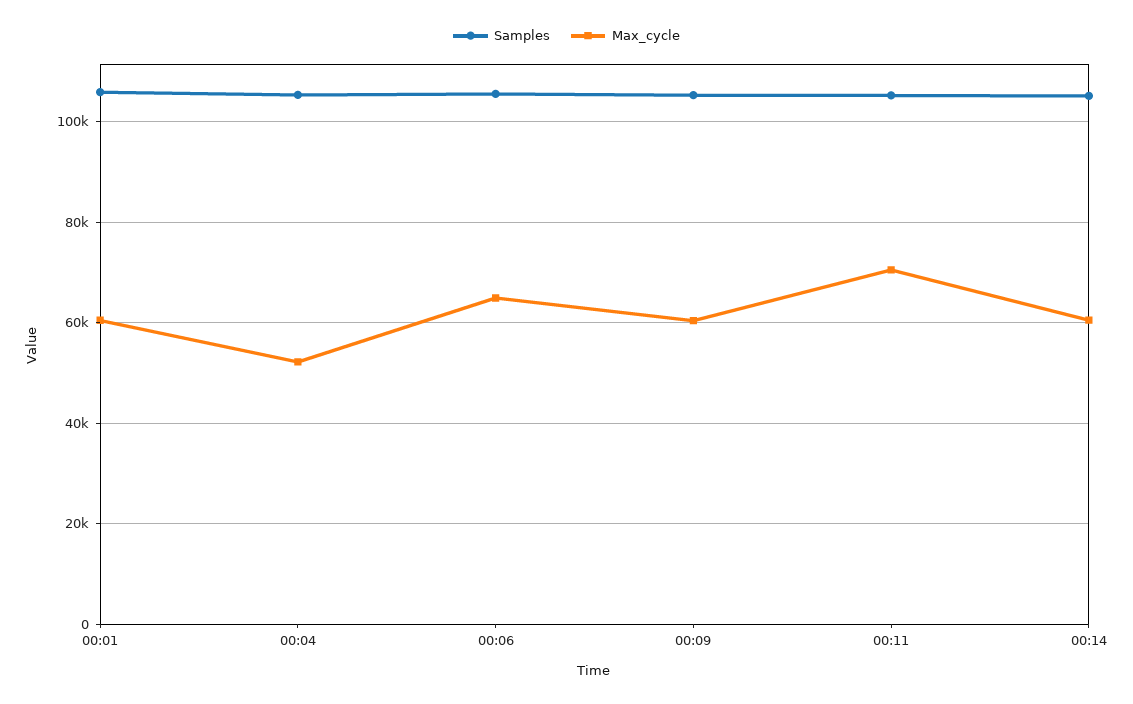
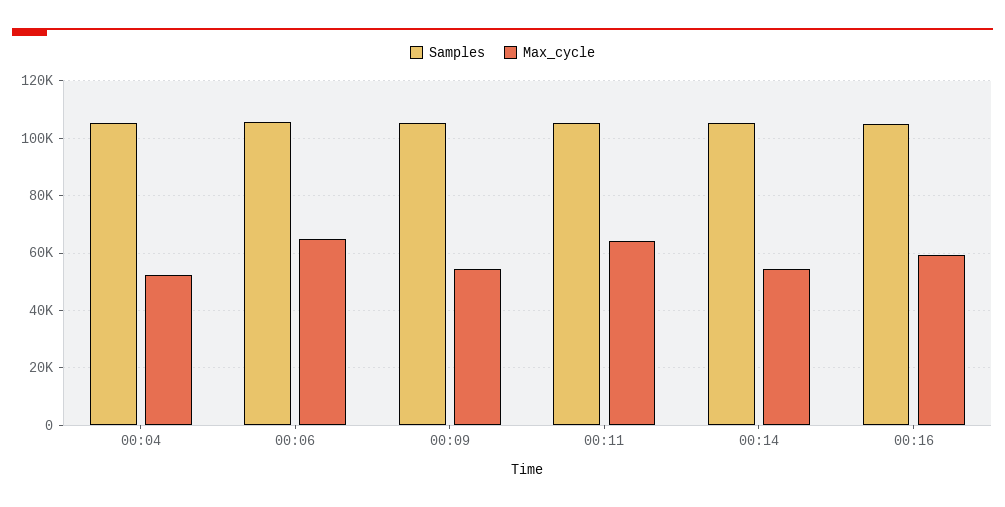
Samples, 00:01: 106000 -> none
Max_cycle, 00:01: 60000 -> none
Max_cycle, 00:09: 60000 -> 55000
Max_cycle, 00:11: 70000 -> 65000
Max_cycle, 00:14: 60000 -> 55000
Samples, 00:16: none -> 105000
Max_cycle, 00:16: none -> 60000

